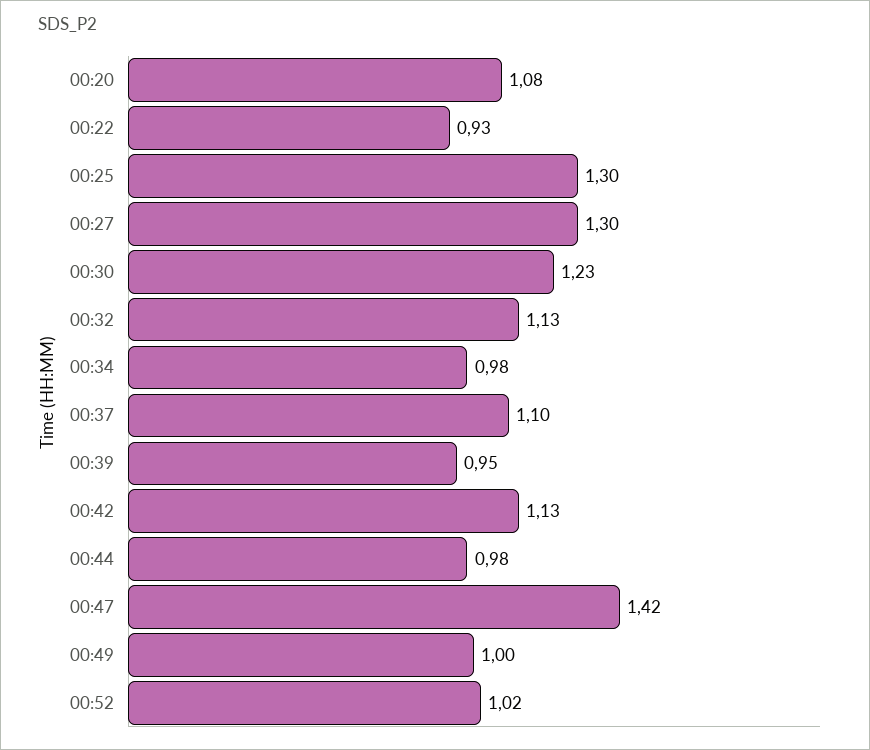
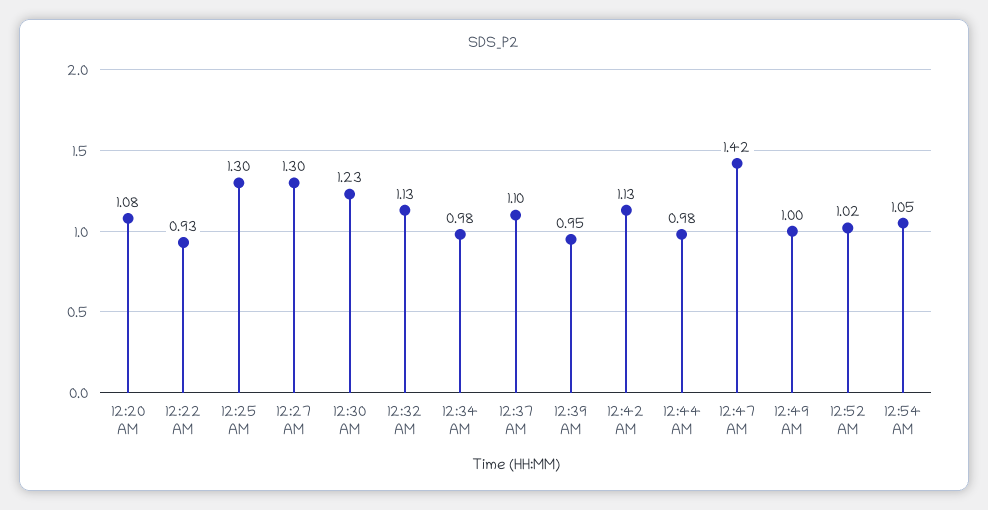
12:54 AM: none -> 1.05

